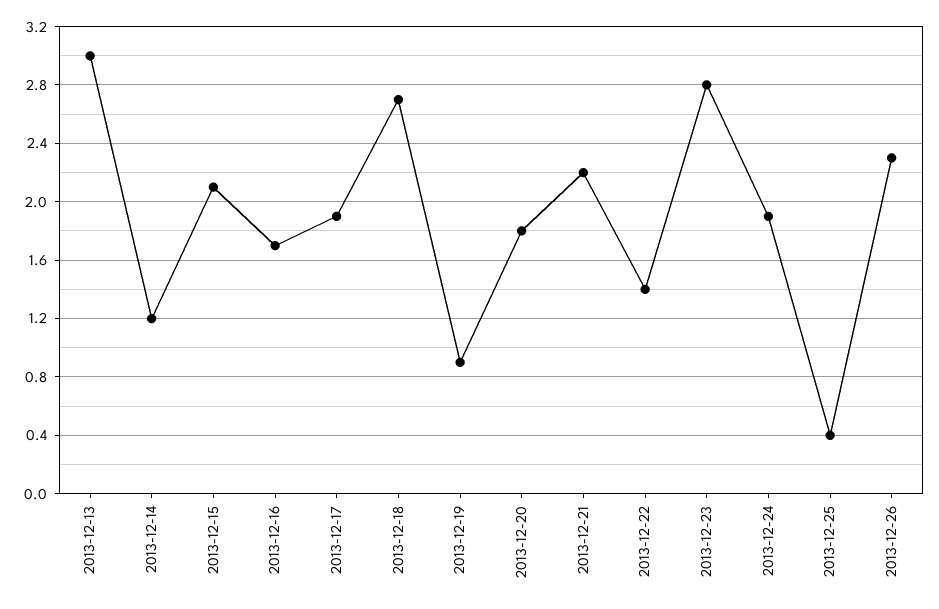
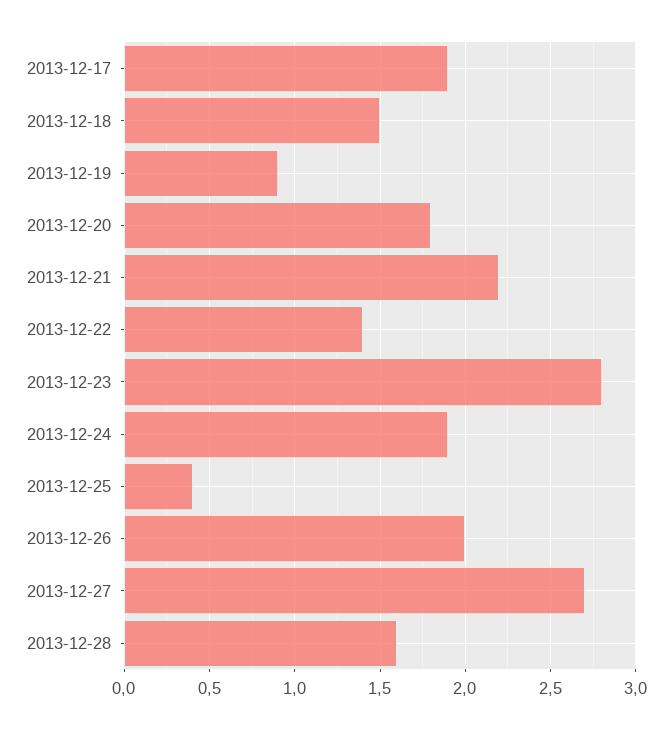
2013-12-13: 3 -> none
2013-12-14: 1.2 -> none
2013-12-15: 2.1 -> none
2013-12-16: 1.7 -> none
2013-12-18: 2.7 -> 1.5
2013-12-26: 2.3 -> 2
2013-12-27: none -> 2.7
2013-12-28: none -> 1.6

